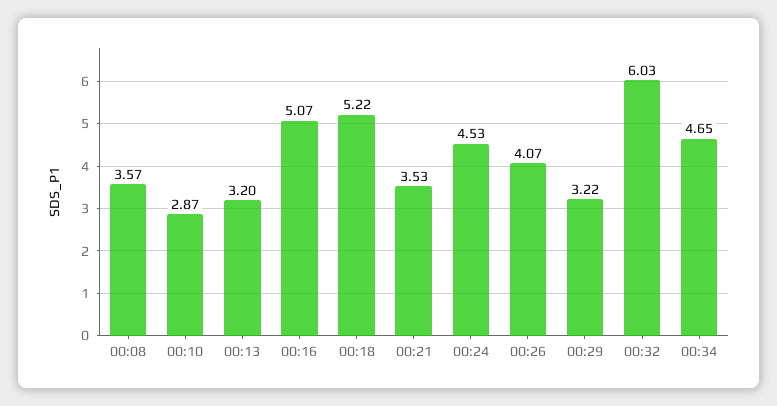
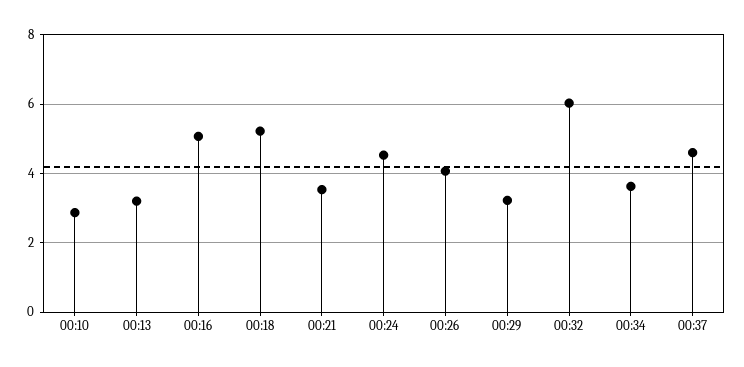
00:08: 3.57 -> none
00:34: 4.65 -> 3.6
00:37: none -> 4.6

